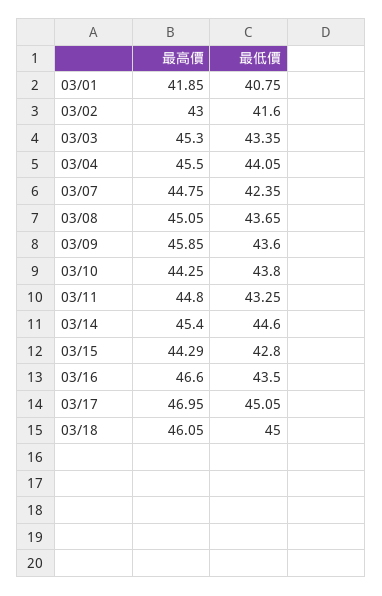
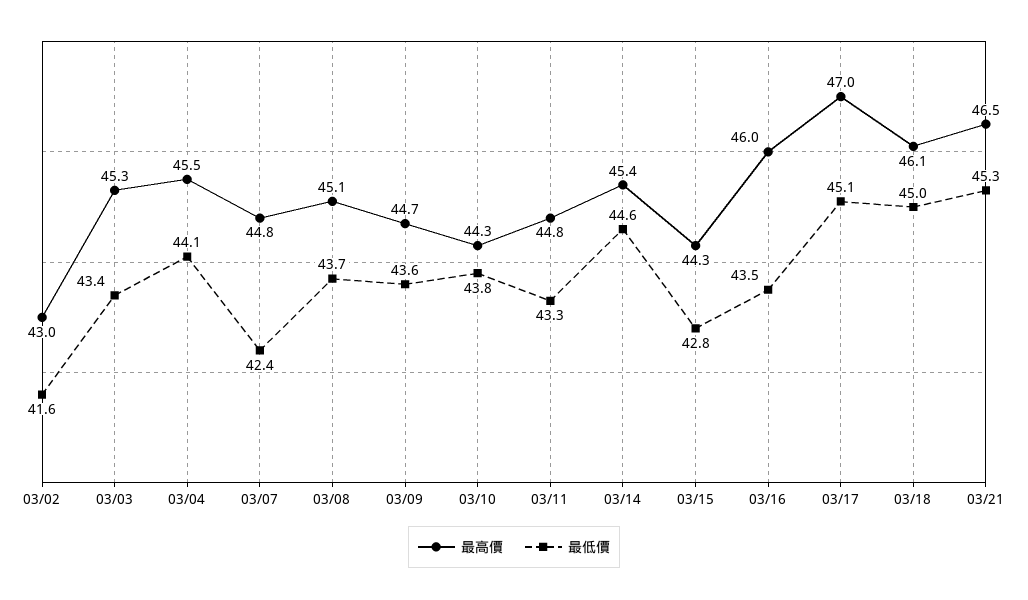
最高價, 03/01: 41.85 -> none
最低價, 03/01: 40.75 -> none
最高價, 03/09: 45.85 -> 44.7
最高價, 03/16: 46.6 -> 46
最高價, 03/21: none -> 46.5
最低價, 03/21: none -> 45.3

